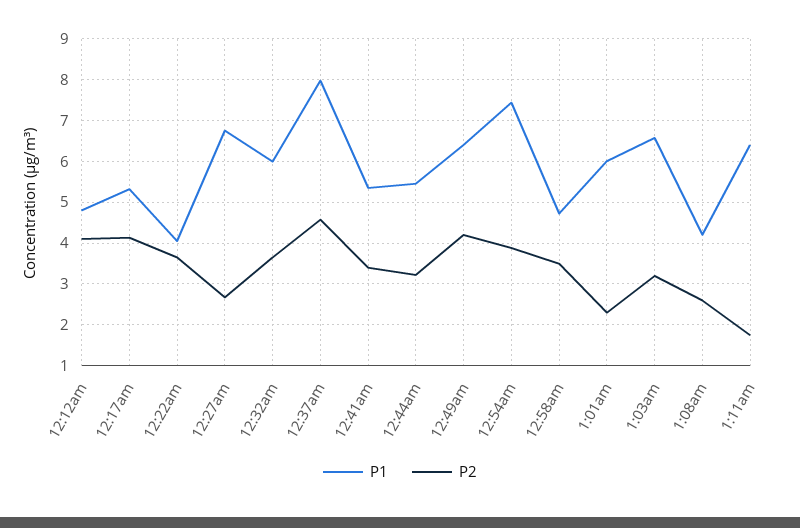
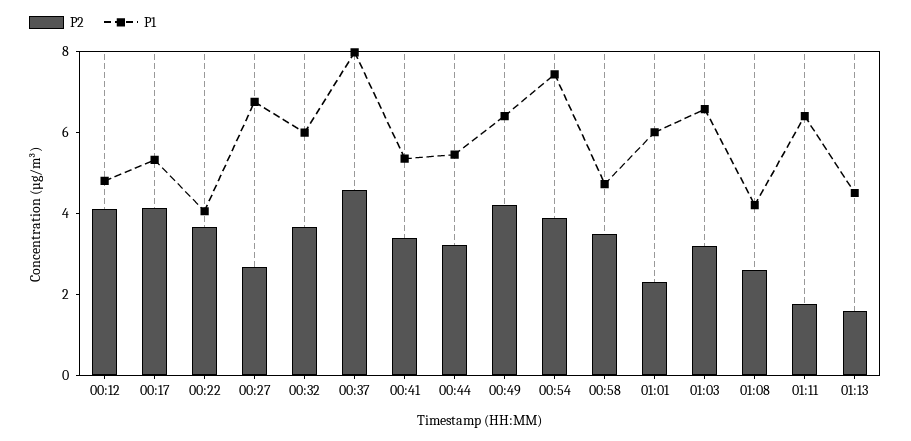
P2, 01:13: none -> 1.5
P1, 01:13: none -> 4.5

